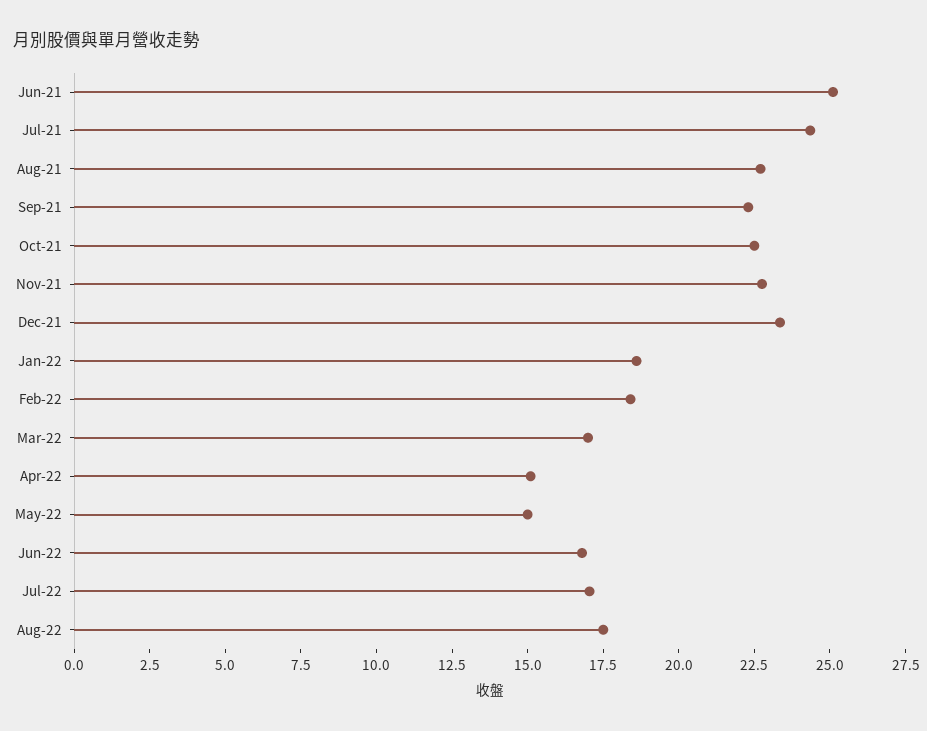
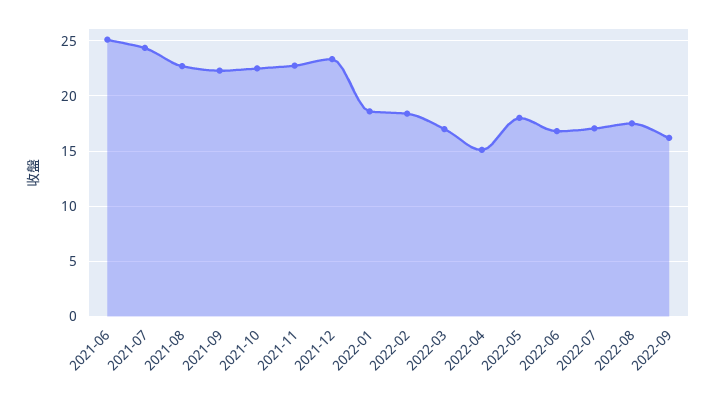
May-22: 15 -> 18
2022-09: none -> 16

